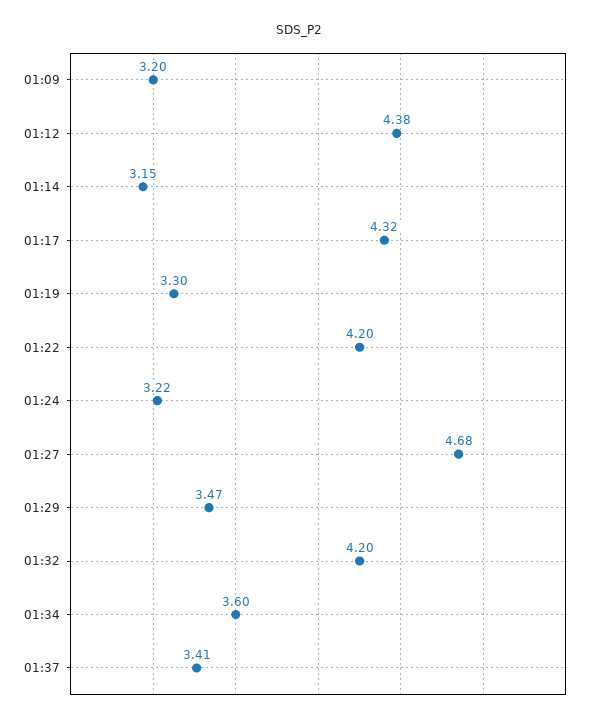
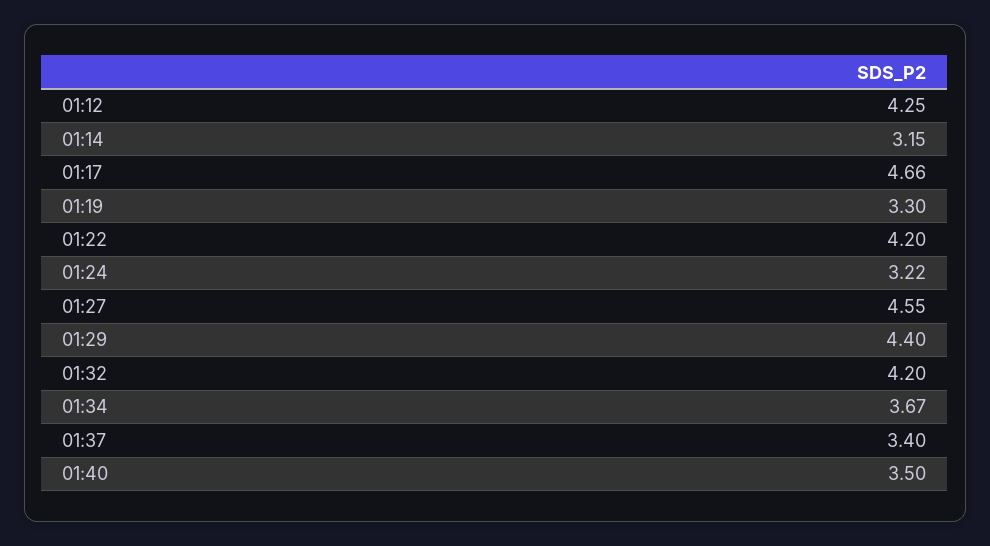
01:09: 3.2 -> none
01:12: 4.38 -> 4.25
01:17: 4.32 -> 4.66
01:27: 4.68 -> 4.55
01:29: 3.47 -> 4.4
01:34: 3.6 -> 3.67
01:37: 3.41 -> 3.4
01:40: none -> 3.5

